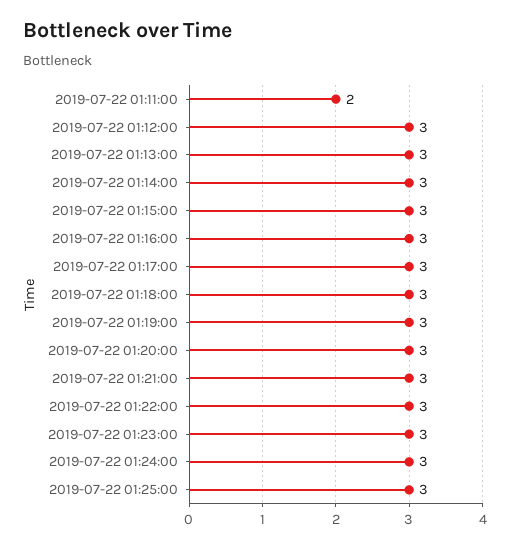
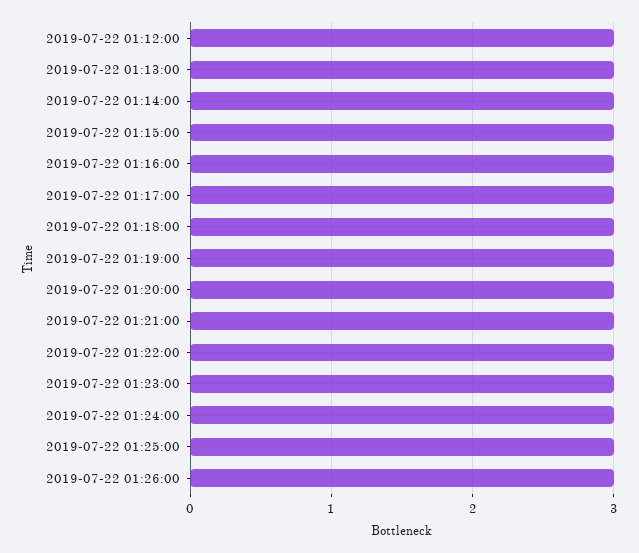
2019-07-22 01:11:00: 2 -> none
2019-07-22 01:26:00: none -> 3

